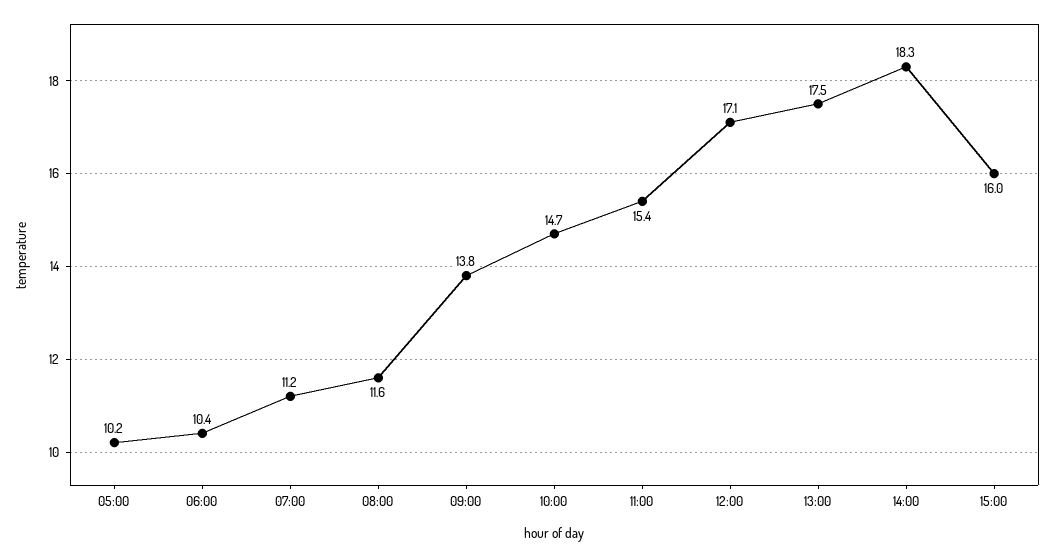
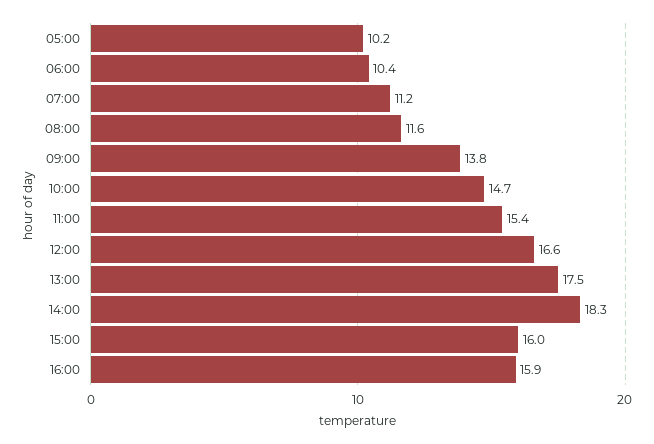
12:00: 17.1 -> 16.6
16:00: none -> 15.9

